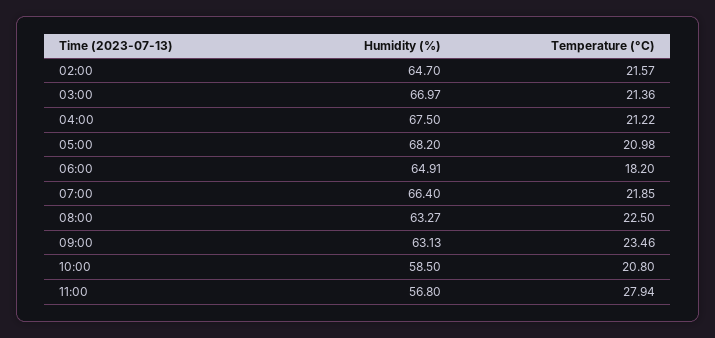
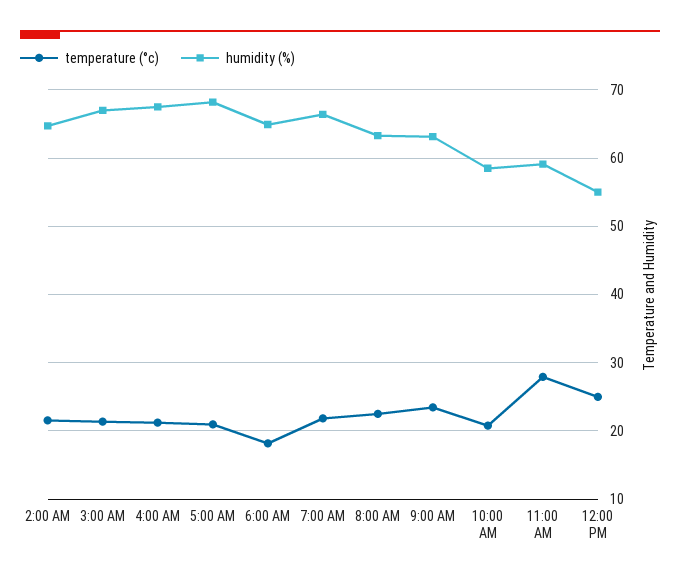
Humidity (%), 11:00: 56.8 -> 59
Temperature (°C), 12:00 PM: none -> 25
Humidity (%), 12:00 PM: none -> 55

